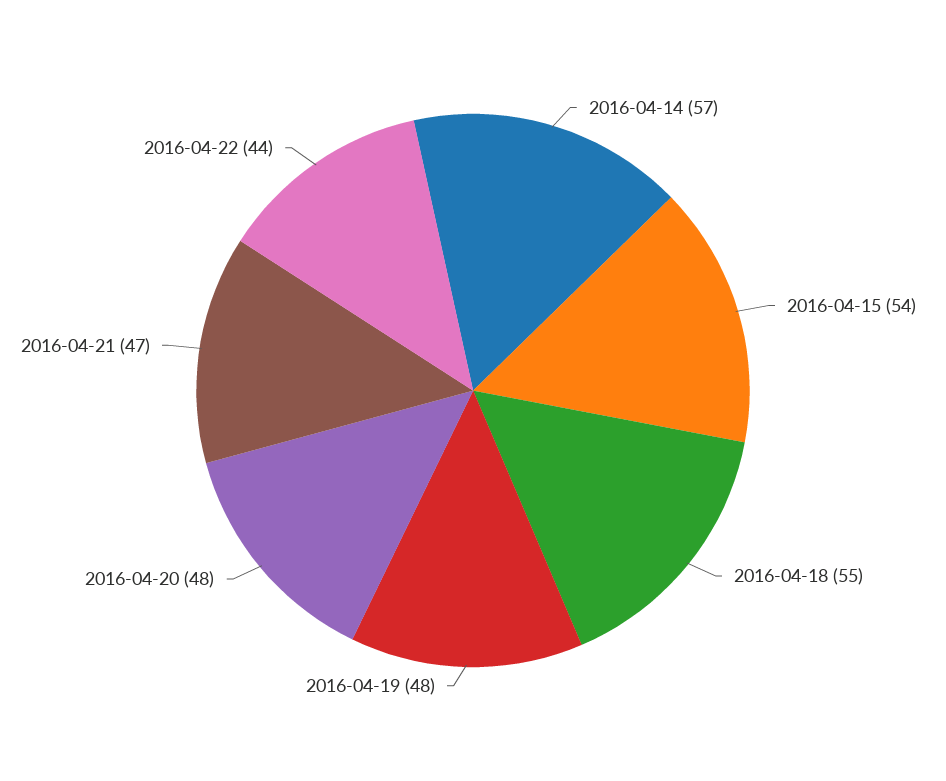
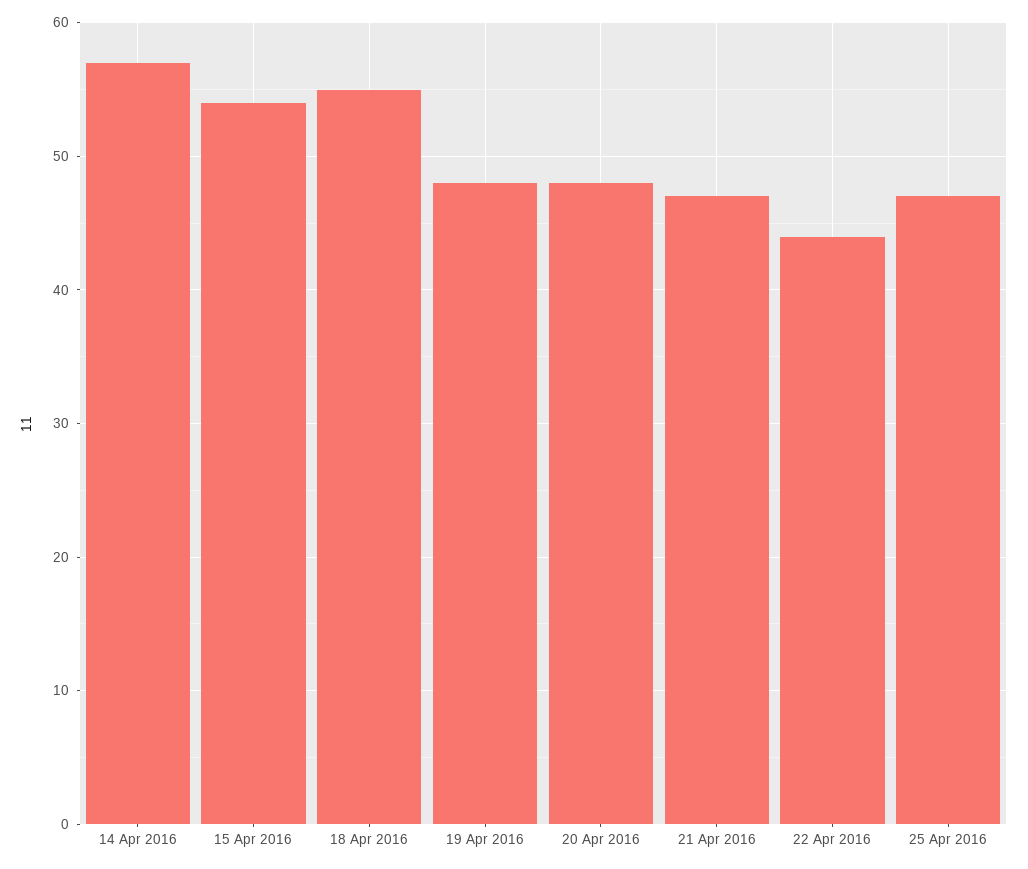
25 Apr 2016: none -> 47

